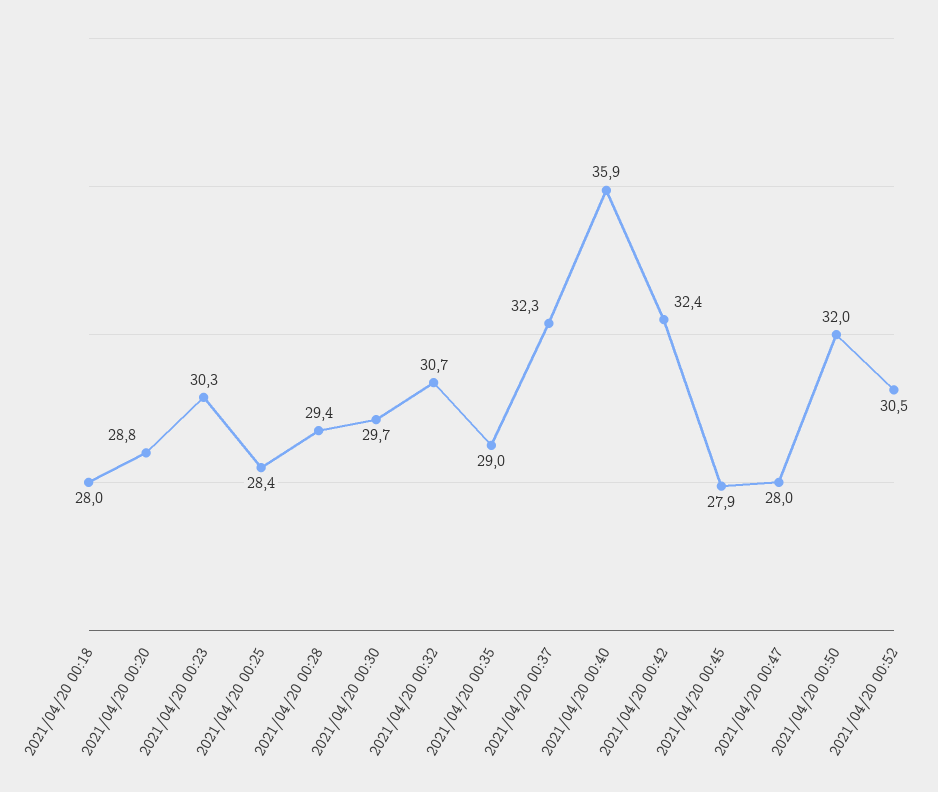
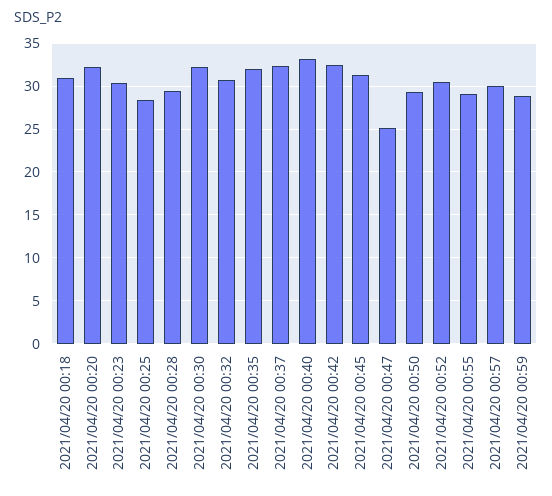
2021/04/20 00:18: 28 -> 31
2021/04/20 00:20: 28.8 -> 32
2021/04/20 00:30: 29.7 -> 32
2021/04/20 00:35: 29 -> 32
2021/04/20 00:40: 35.9 -> 33
2021/04/20 00:45: 27.9 -> 31
2021/04/20 00:47: 28 -> 25
2021/04/20 00:50: 32 -> 29
2021/04/20 00:55: none -> 29
2021/04/20 00:57: none -> 30
2021/04/20 00:59: none -> 29

